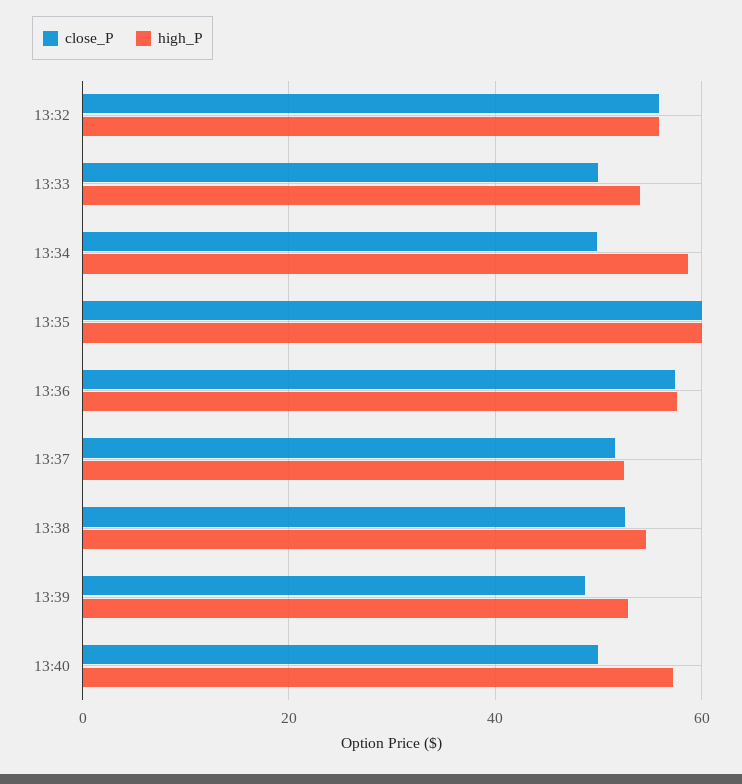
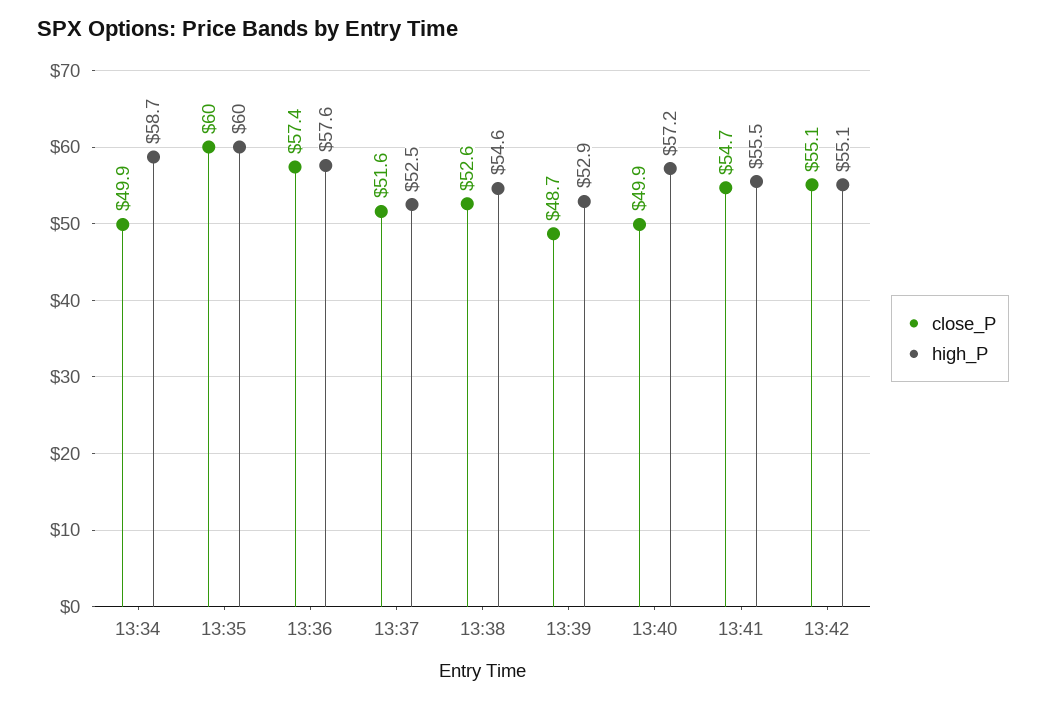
close_P, 13:32: 56 -> none
high_P, 13:32: 56 -> none
close_P, 13:33: 50 -> none
high_P, 13:33: 54 -> none
close_P, 13:41: none -> 54.7
high_P, 13:41: none -> 55.5
close_P, 13:42: none -> 55.1
high_P, 13:42: none -> 55.1

